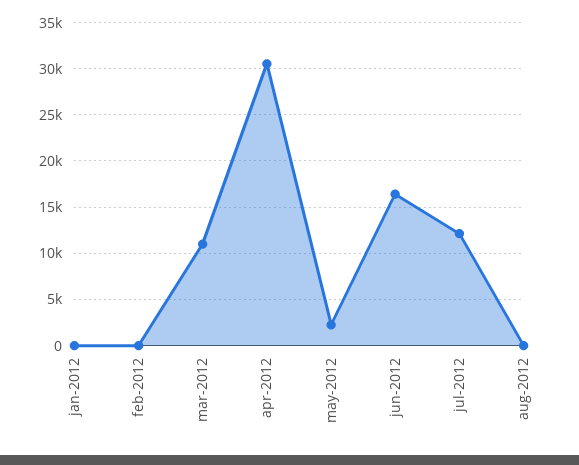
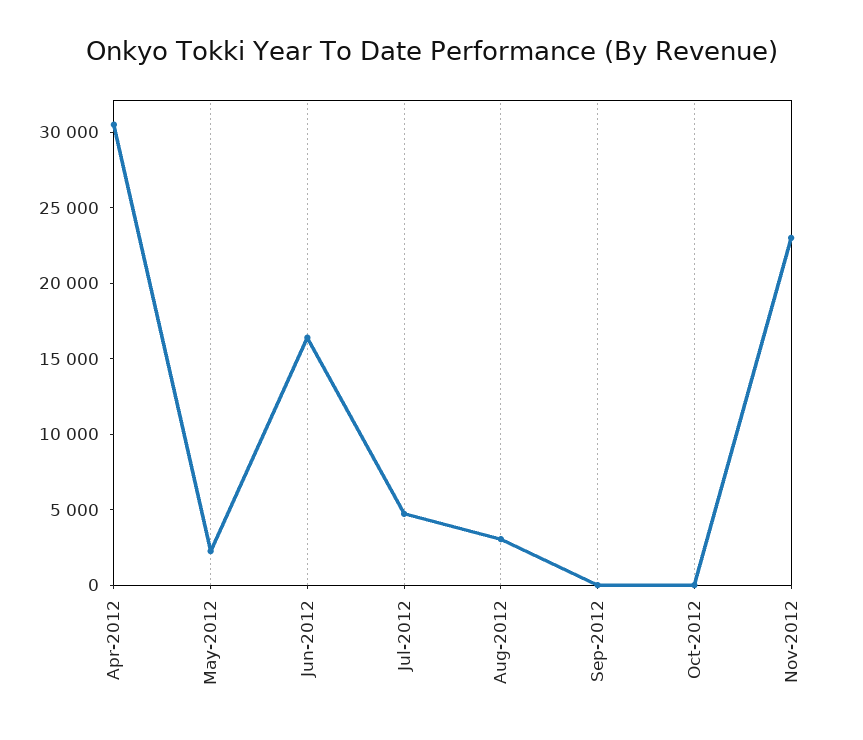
jan-2012: 0 -> none
feb-2012: 0 -> none
mar-2012: 11000 -> none
jul-2012: 12000 -> 5000
aug-2012: 0 -> 3000
Sep-2012: none -> 0
Oct-2012: none -> 0
Nov-2012: none -> 23000

